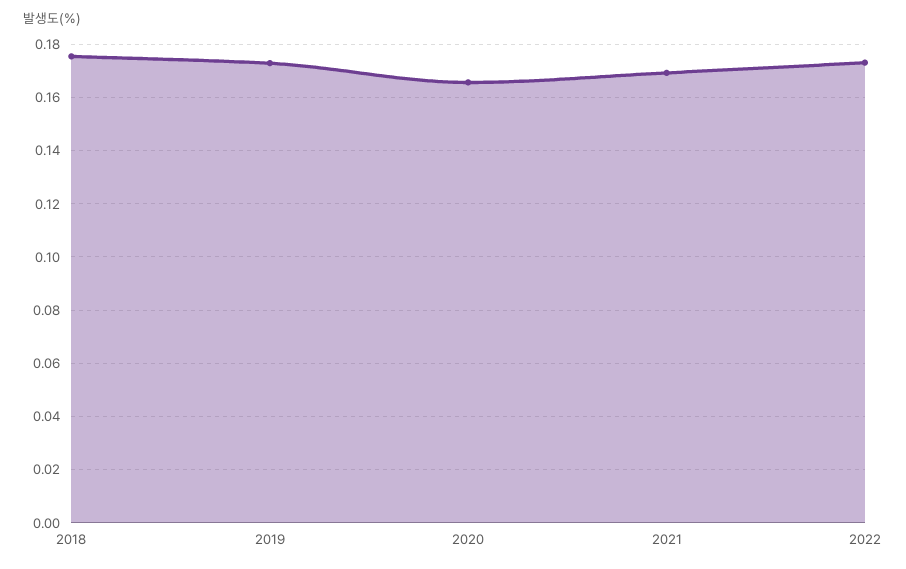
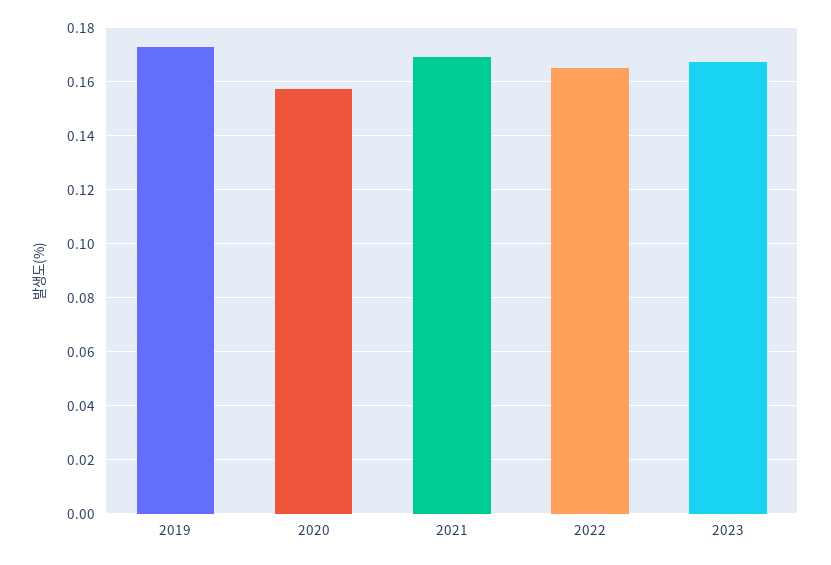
2018: 0.175 -> none
2020: 0.165 -> 0.1575
2022: 0.1725 -> 0.165
2023: none -> 0.1675

